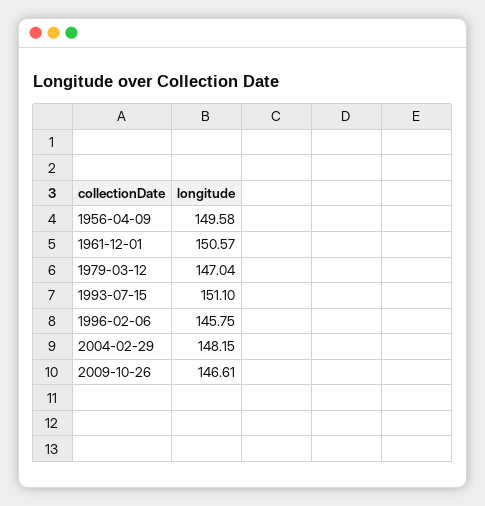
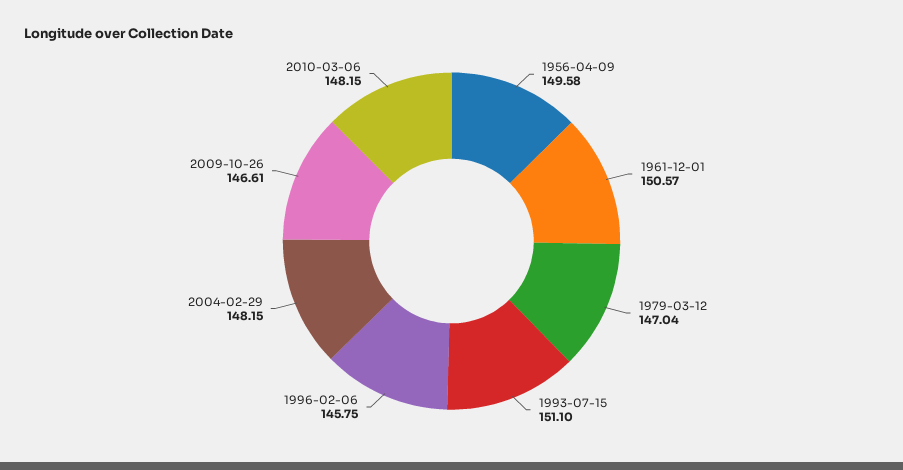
2010-03-06: none -> 148.15

